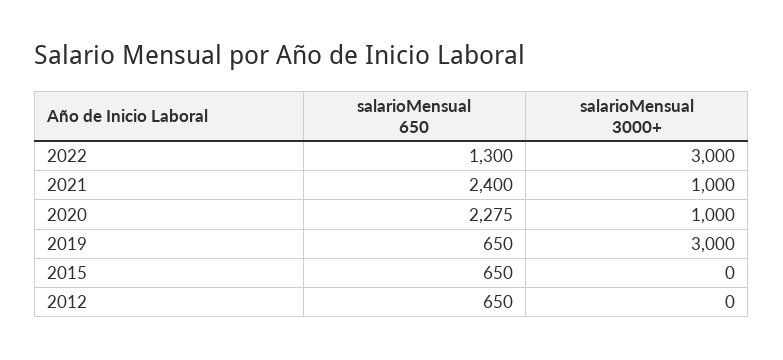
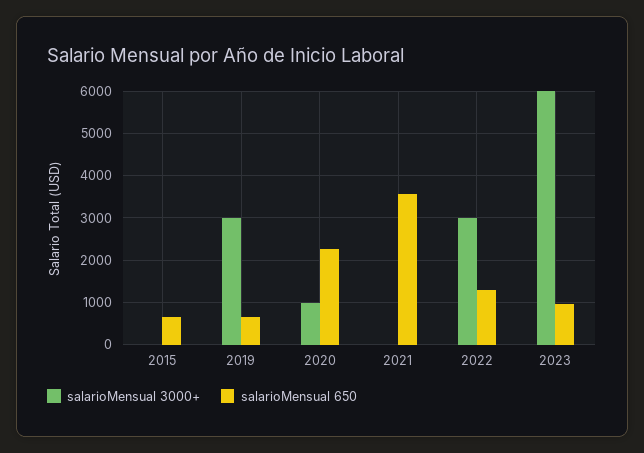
salarioMensual 650, 2021: 2400 -> 3600
salarioMensual 3000+, 2021: 1000 -> 0
salarioMensual 650, 2012: 650 -> none
salarioMensual 3000+, 2012: 0 -> none
salarioMensual 3000+, 2023: none -> 6000
salarioMensual 650, 2023: none -> 1000

